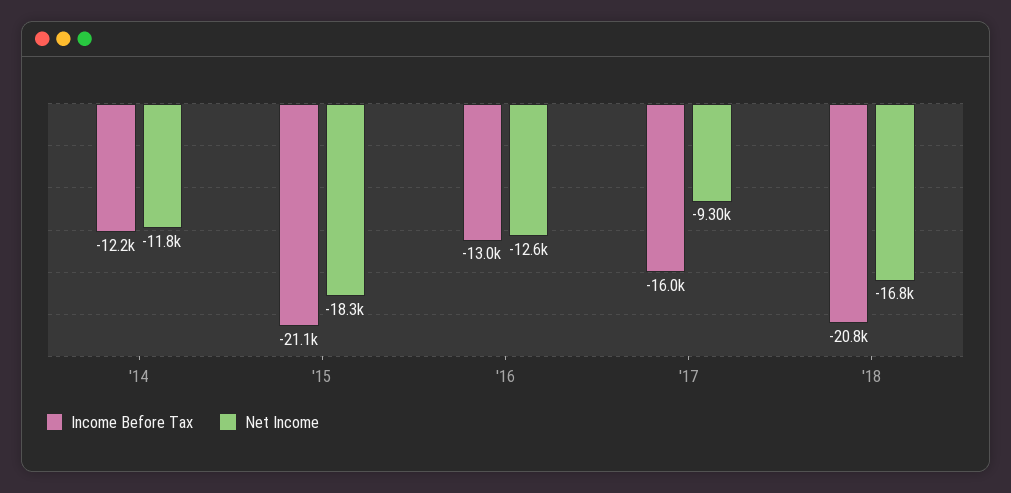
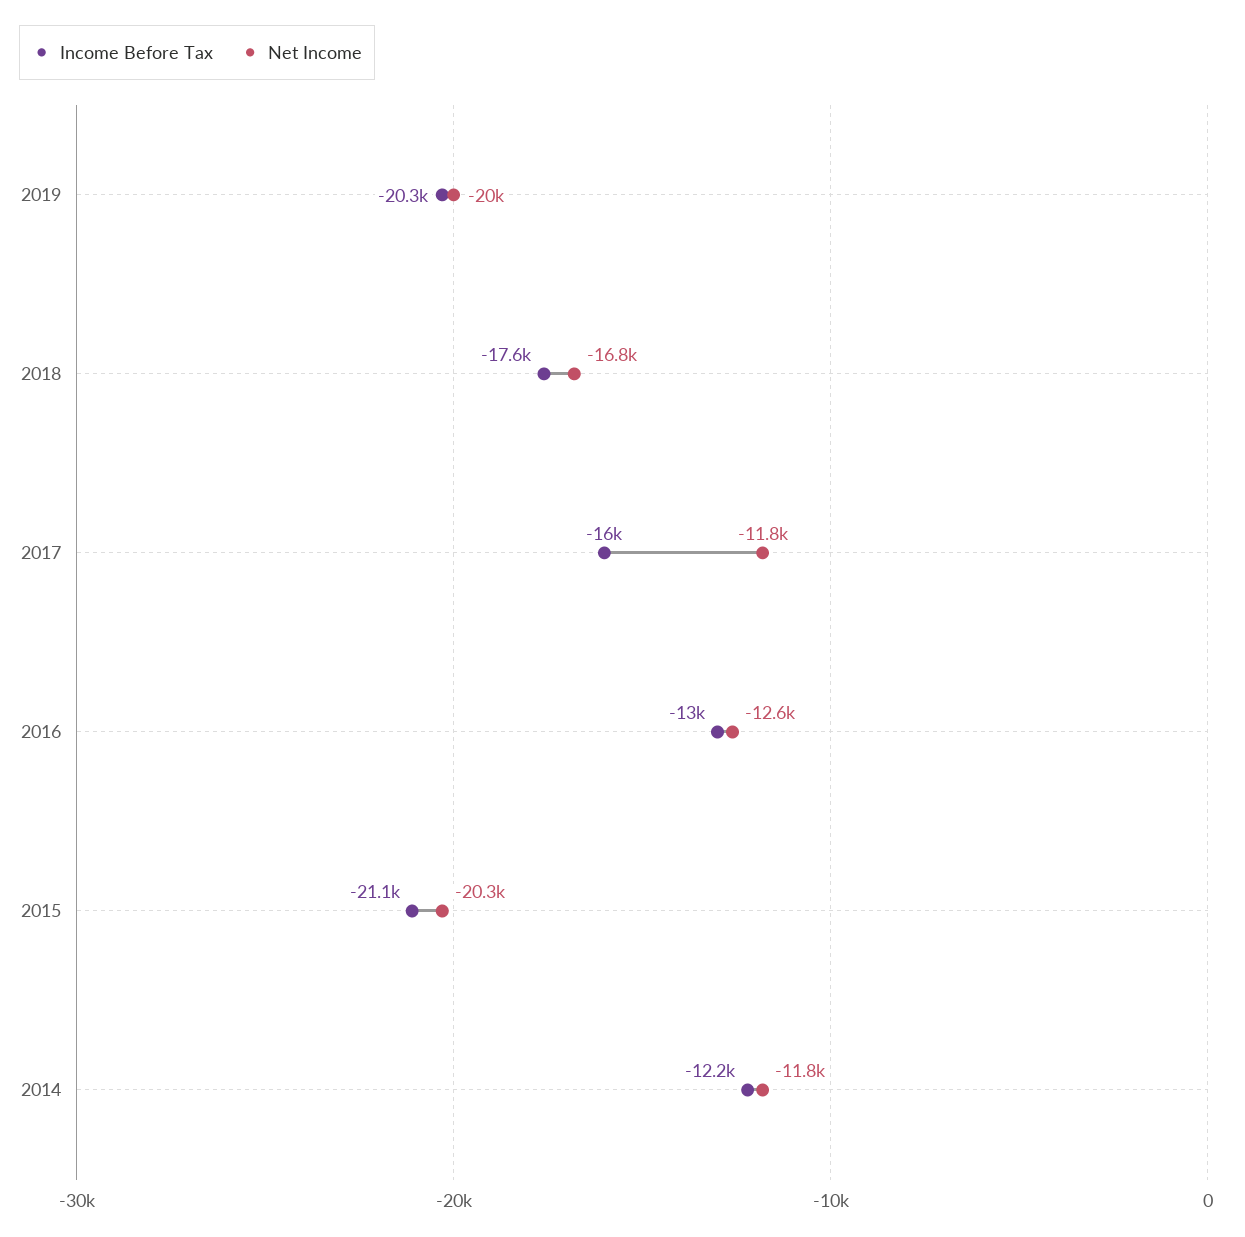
Net Income, '15: -18300 -> -20300
Net Income, '17: -9300 -> -11800
Income Before Tax, '18: -20800 -> -17600
Income Before Tax, 2019: none -> -20300
Net Income, 2019: none -> -20000

